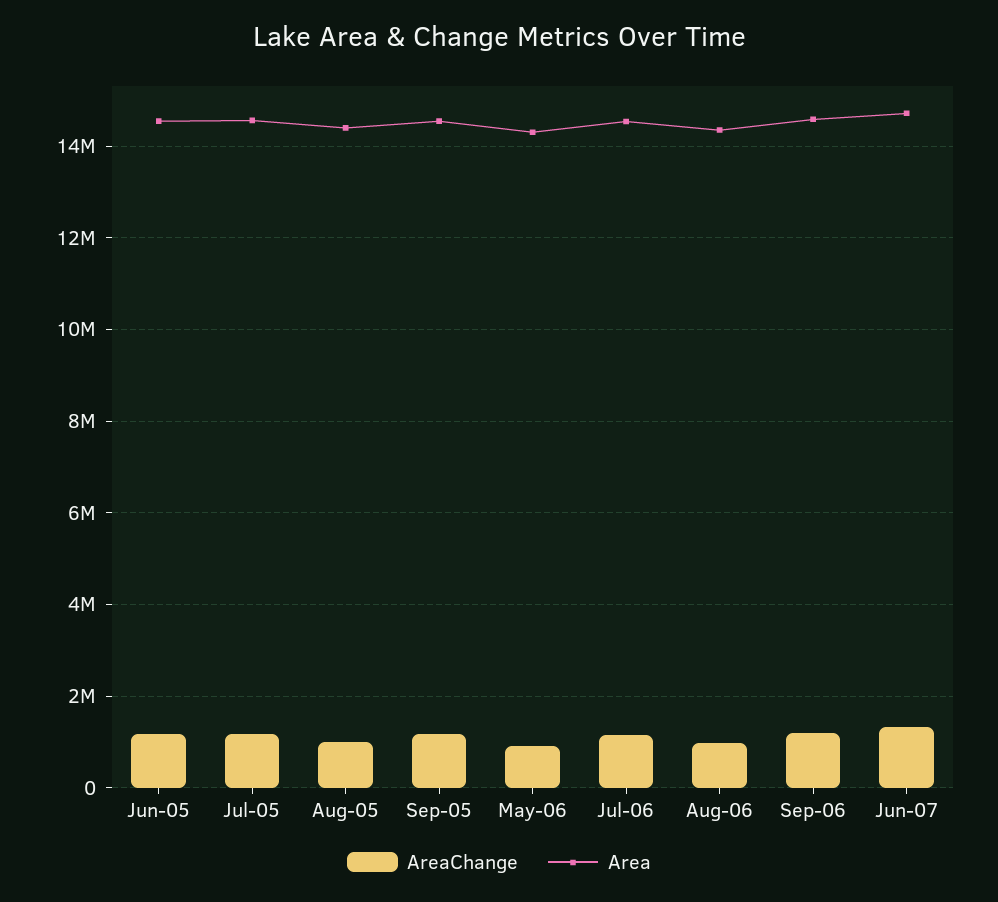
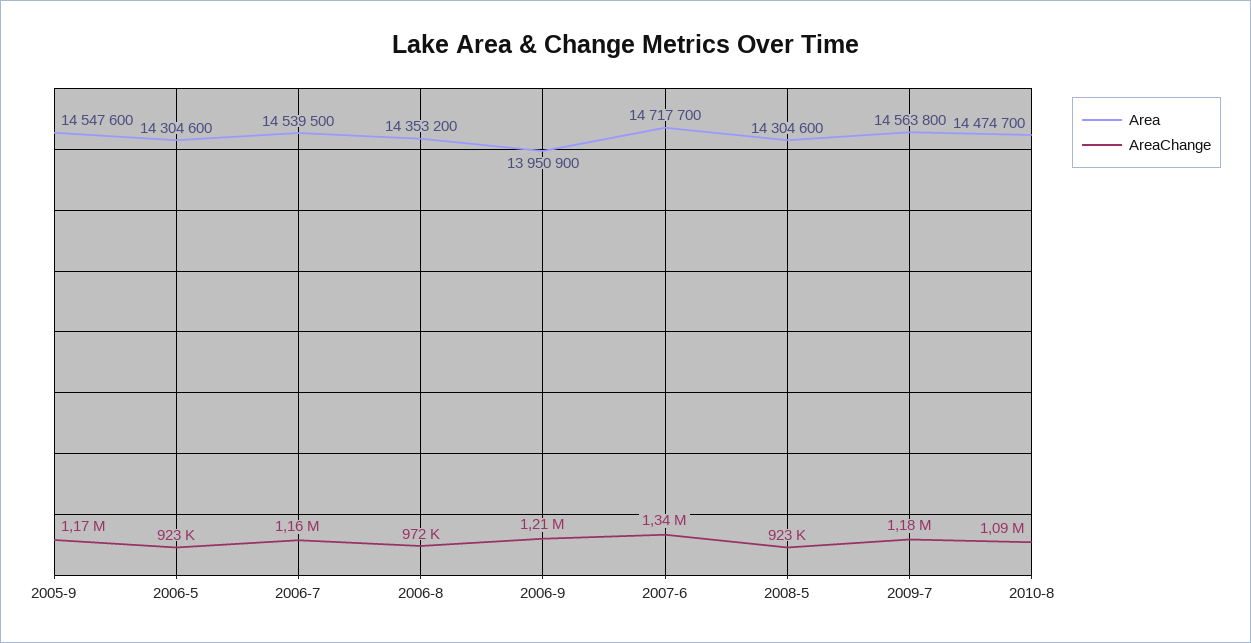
AreaChange, Jun-05: 1200000 -> none
Area, Jun-05: 14600000 -> none
AreaChange, Jul-05: 1200000 -> none
Area, Jul-05: 14600000 -> none
AreaChange, Aug-05: 1000000 -> none
Area, Aug-05: 14400000 -> none
Area, Sep-06: 14600000 -> 13950900
Area, 2008-5: none -> 14304600
AreaChange, 2008-5: none -> 923000
Area, 2009-7: none -> 14563800
AreaChange, 2009-7: none -> 1180000
Area, 2010-8: none -> 14474700
AreaChange, 2010-8: none -> 1090000

